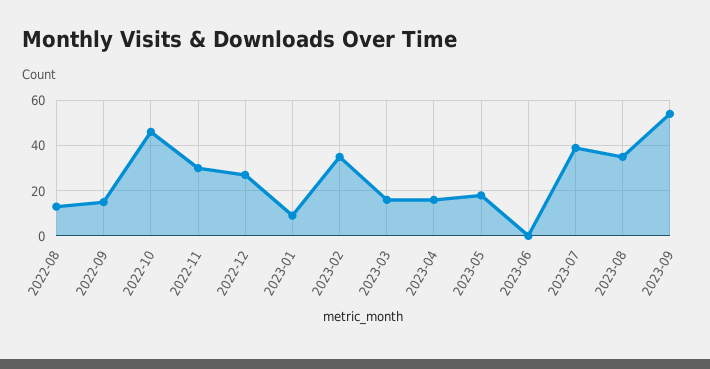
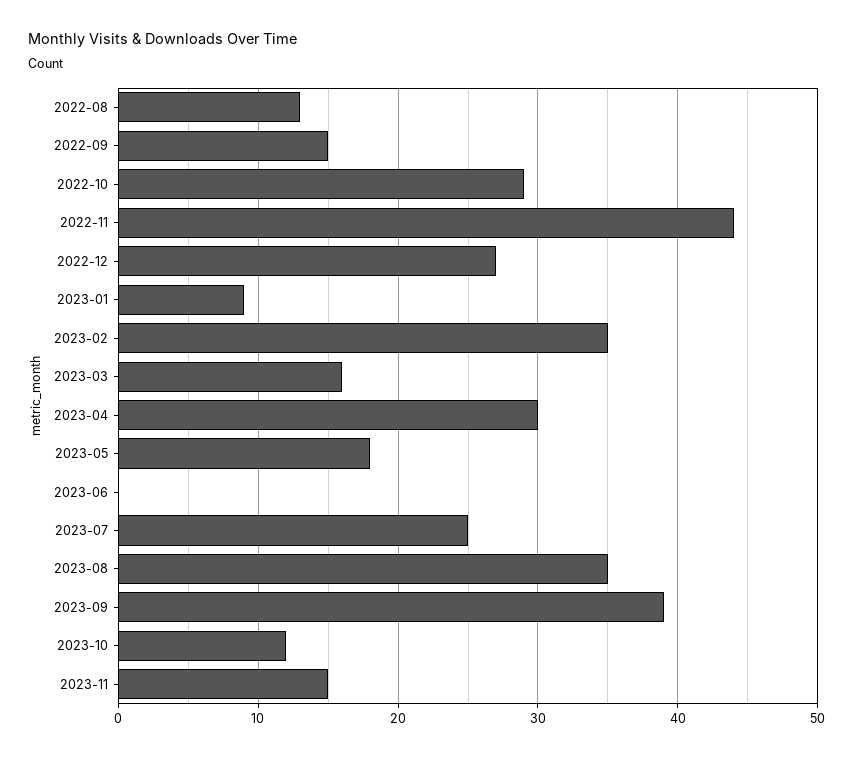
2022-10: 45 -> 29
2022-11: 30 -> 44
2023-04: 15 -> 30
2023-07: 40 -> 25
2023-09: 55 -> 39
2023-10: none -> 12
2023-11: none -> 15

